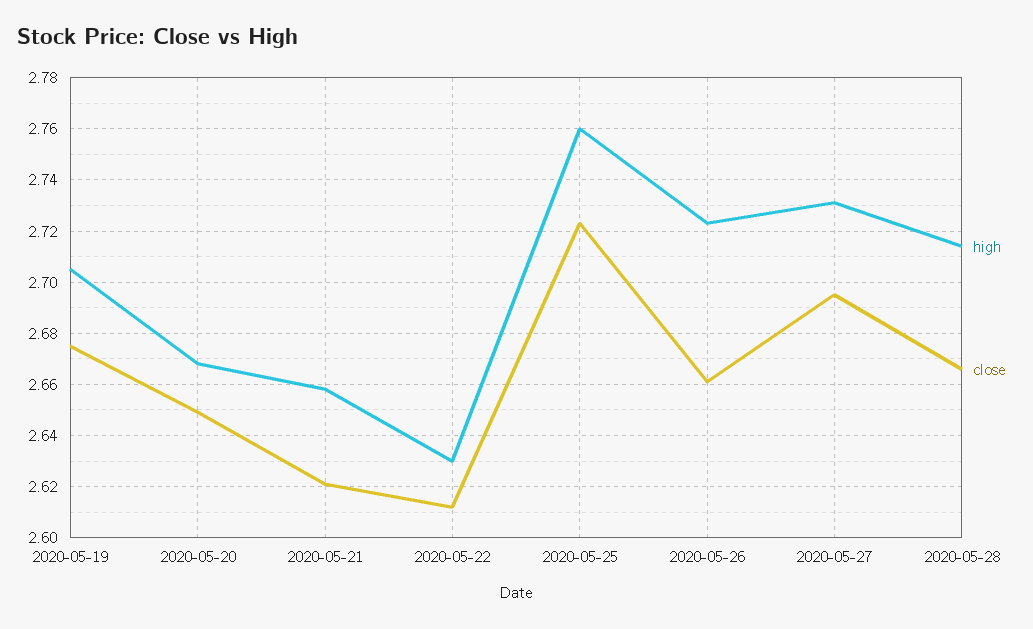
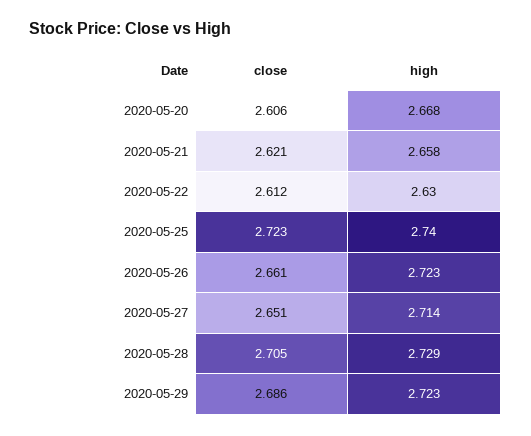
high, 2020-05-19: 2.705 -> none
close, 2020-05-19: 2.675 -> none
close, 2020-05-20: 2.65 -> 2.606
high, 2020-05-25: 2.76 -> 2.74
high, 2020-05-27: 2.73 -> 2.714
close, 2020-05-27: 2.695 -> 2.651
high, 2020-05-28: 2.715 -> 2.729
close, 2020-05-28: 2.665 -> 2.705
close, 2020-05-29: none -> 2.686
high, 2020-05-29: none -> 2.723

